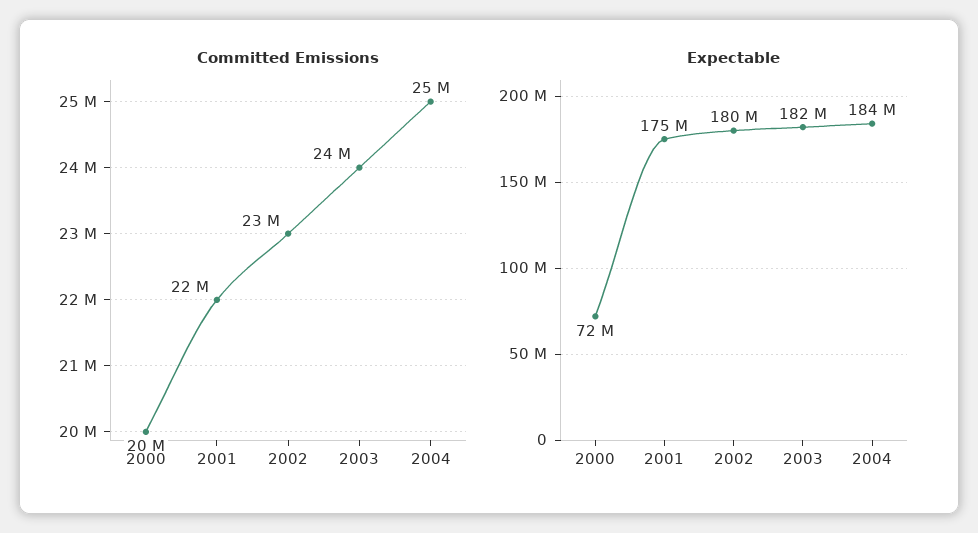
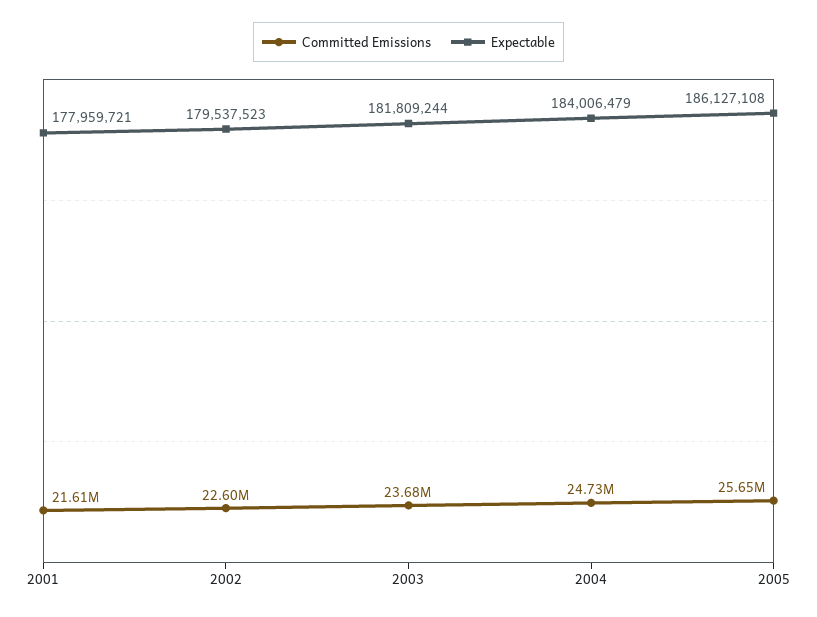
Committed Emissions, 2000: 20000000 -> none
Expectable, 2000: 72000000 -> none
Expectable, 2001: 175000000 -> 177959721
Committed Emissions, 2005: none -> 25650000
Expectable, 2005: none -> 186127108

